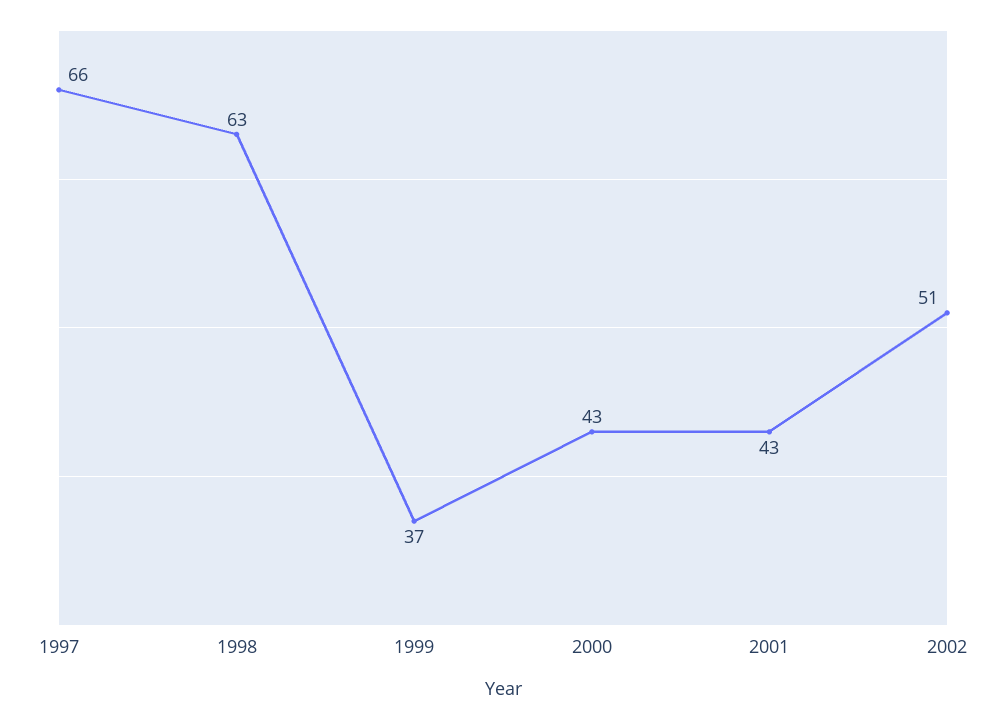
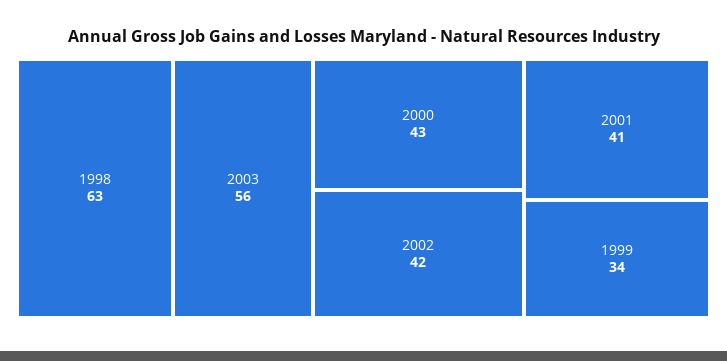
1997: 66 -> none
1999: 37 -> 34
2001: 43 -> 41
2002: 51 -> 42
2003: none -> 56

